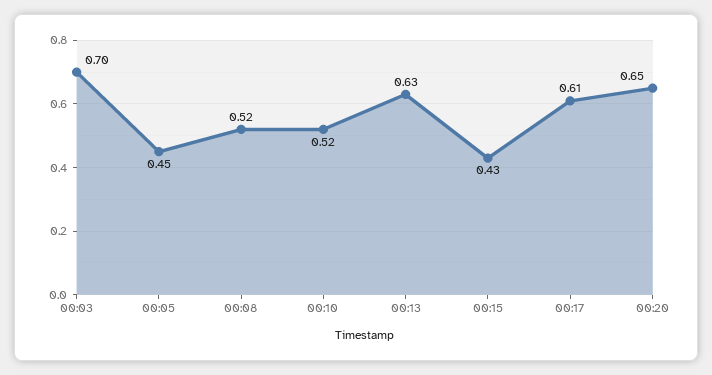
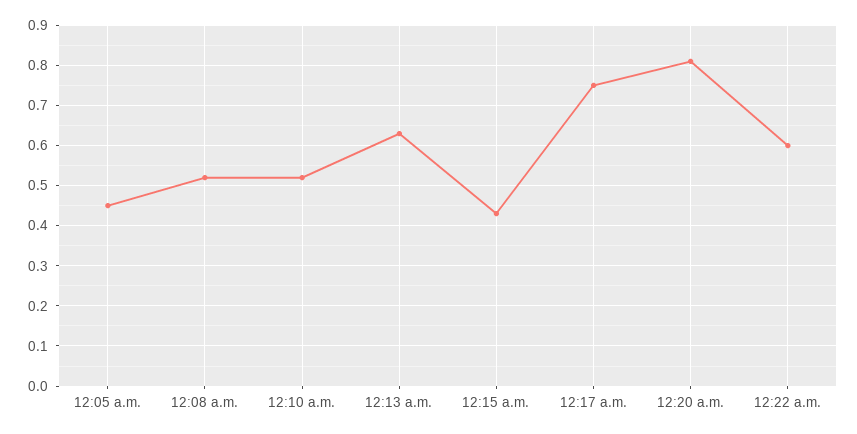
00:03: 0.7 -> none
00:17: 0.61 -> 0.75
00:20: 0.65 -> 0.8
12:22 a.m.: none -> 0.6

